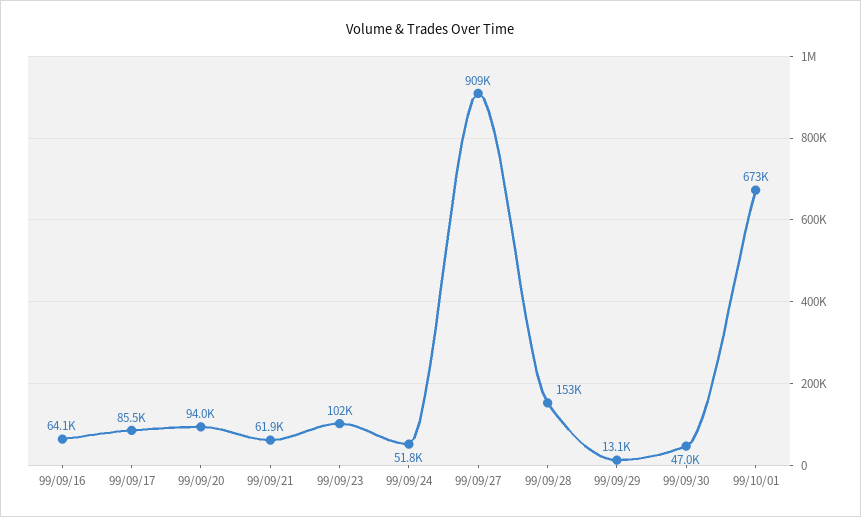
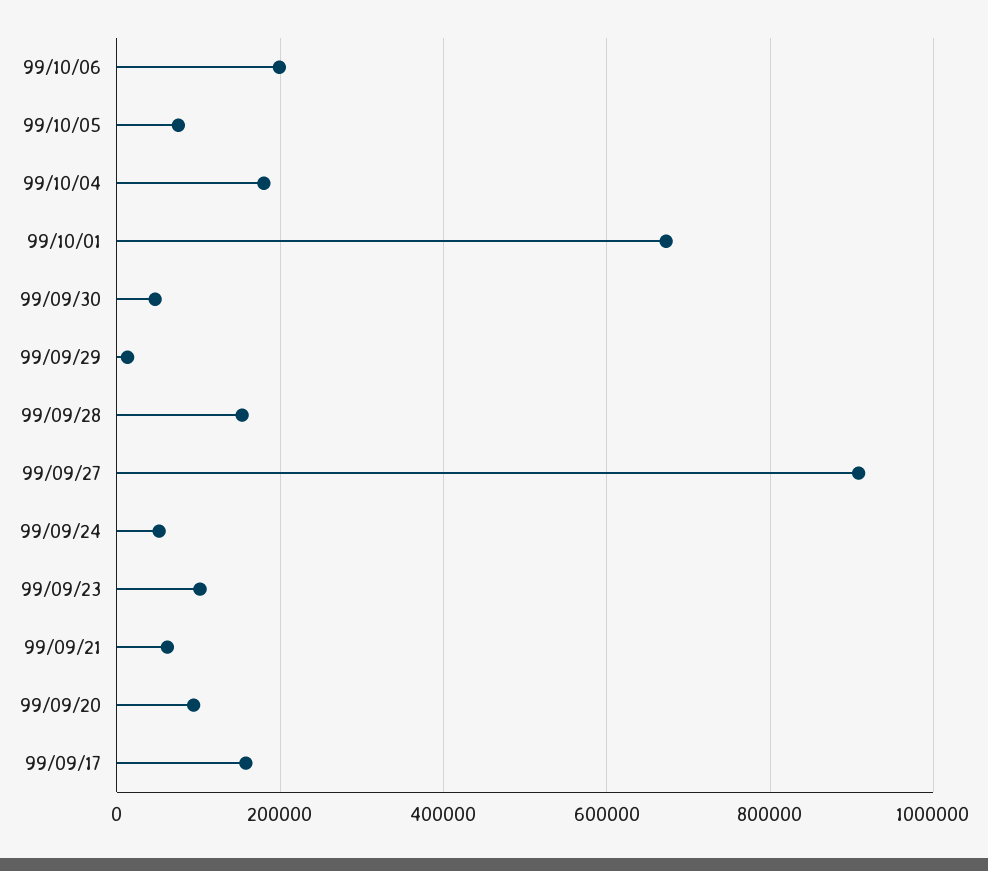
99/09/16: 64100 -> none
99/09/17: 85500 -> 160000
99/10/06: none -> 200000
99/10/05: none -> 80000
99/10/04: none -> 180000

